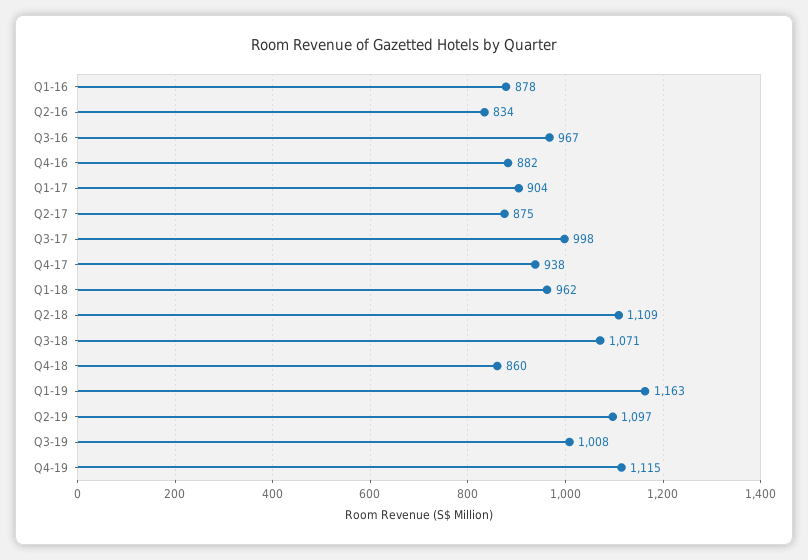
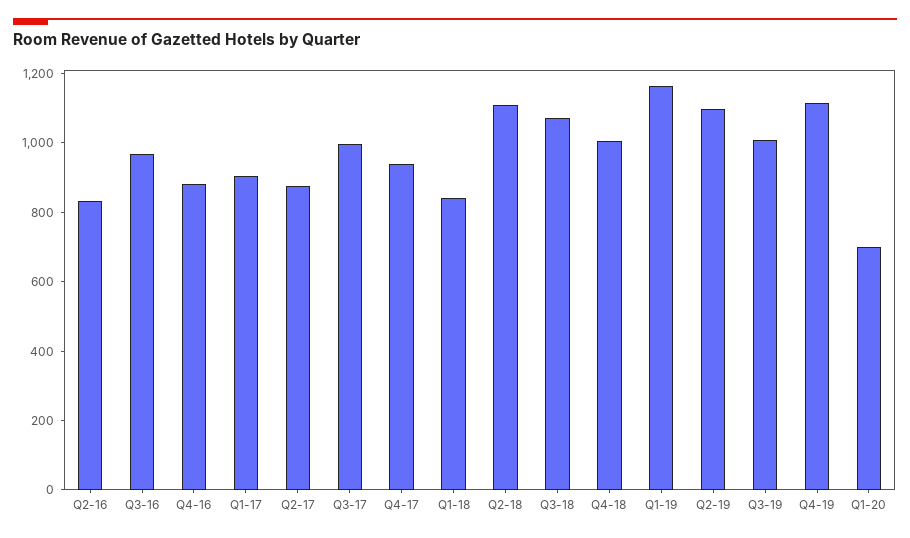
Q1-16: 878 -> none
Q1-18: 962 -> 850
Q4-18: 860 -> 1000
Q1-20: none -> 700

